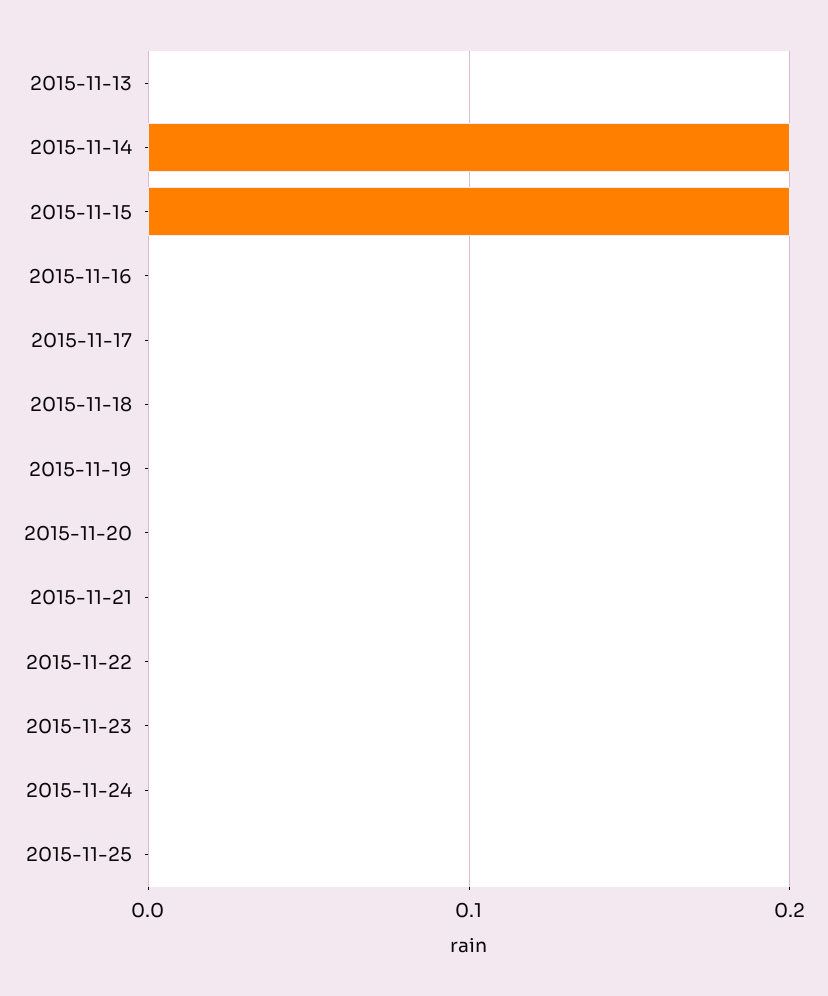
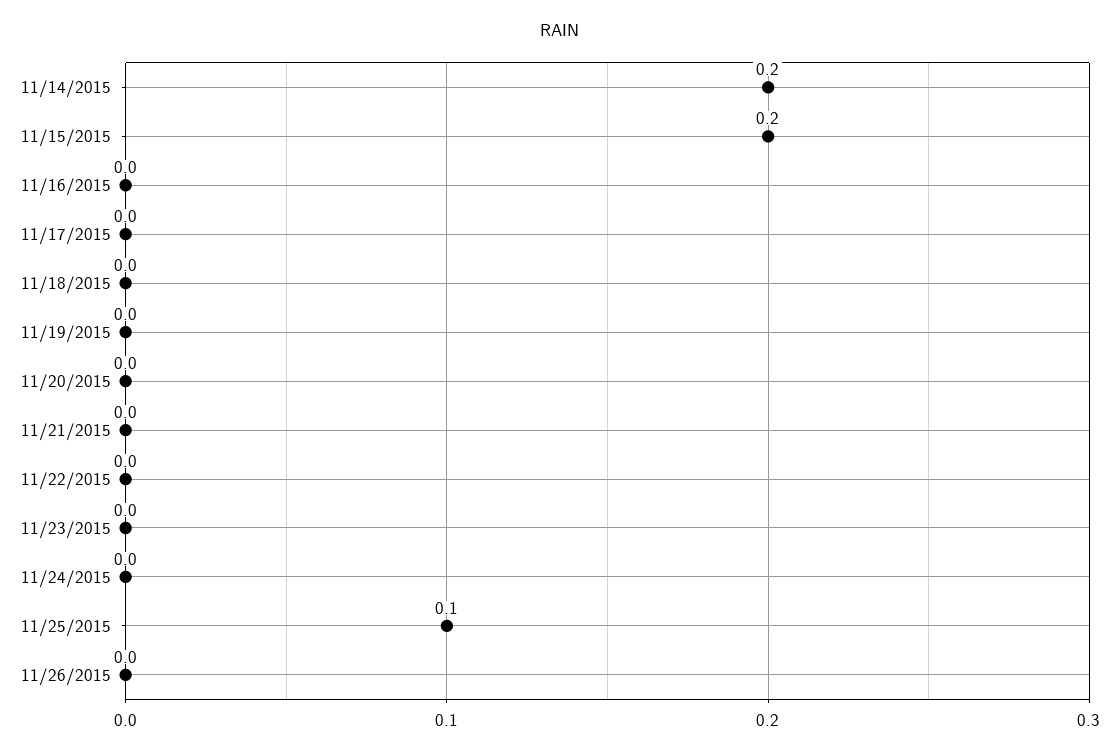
2015-11-13: 0 -> none
2015-11-25: 0 -> 0.1
11/26/2015: none -> 0

